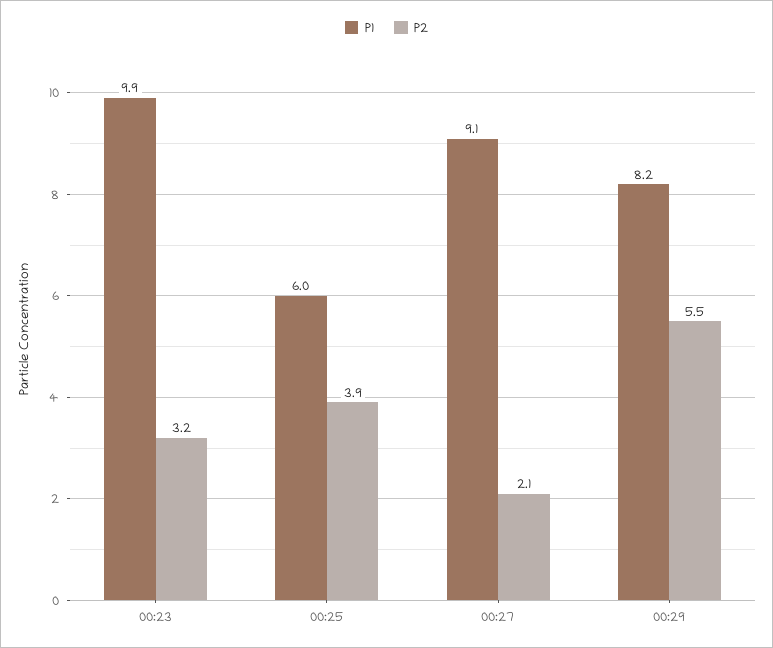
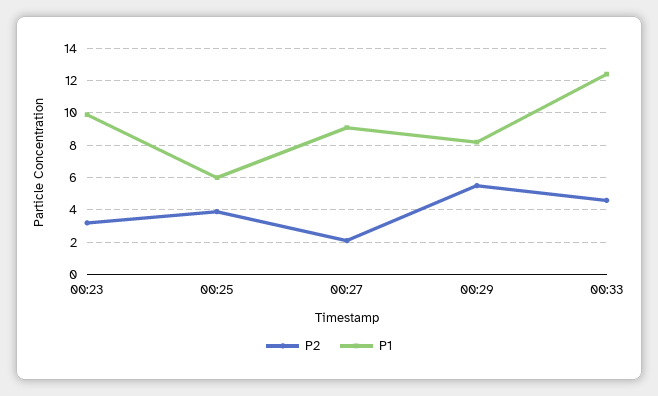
P2, 00:33: none -> 4.5
P1, 00:33: none -> 12.5

